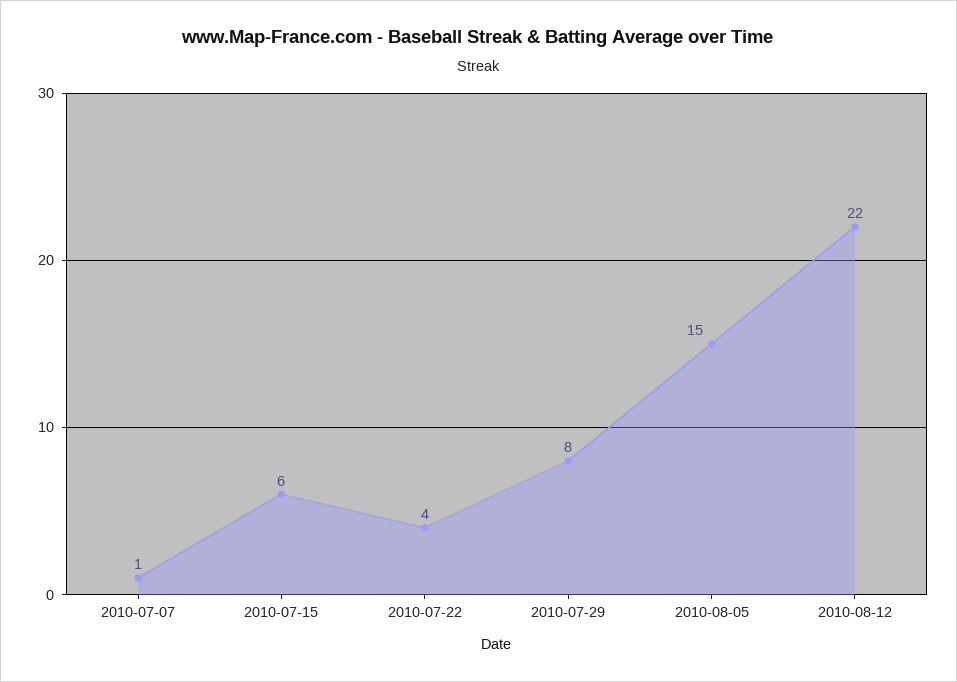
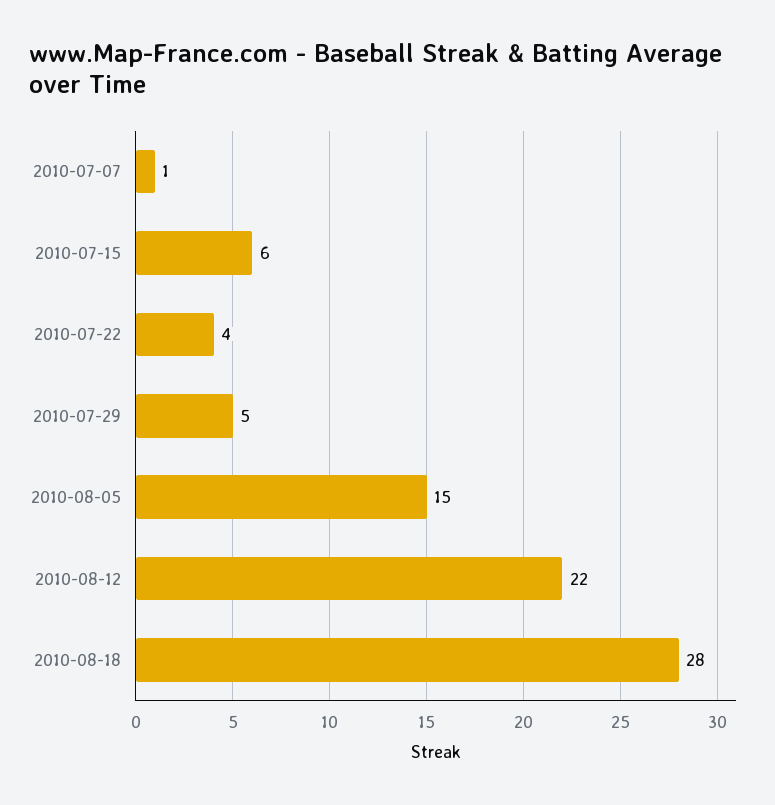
2010-07-29: 8 -> 5
2010-08-18: none -> 28

